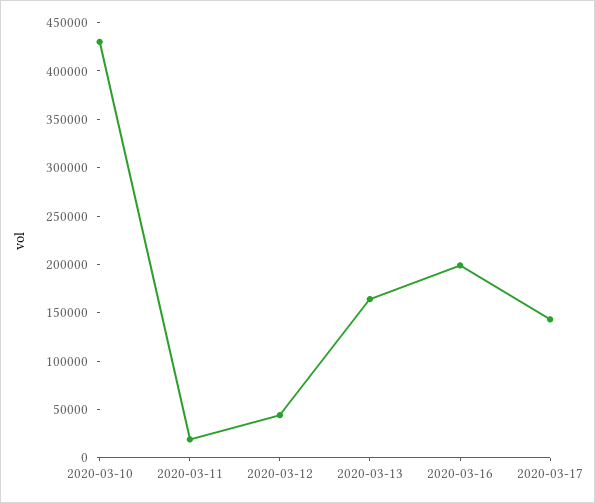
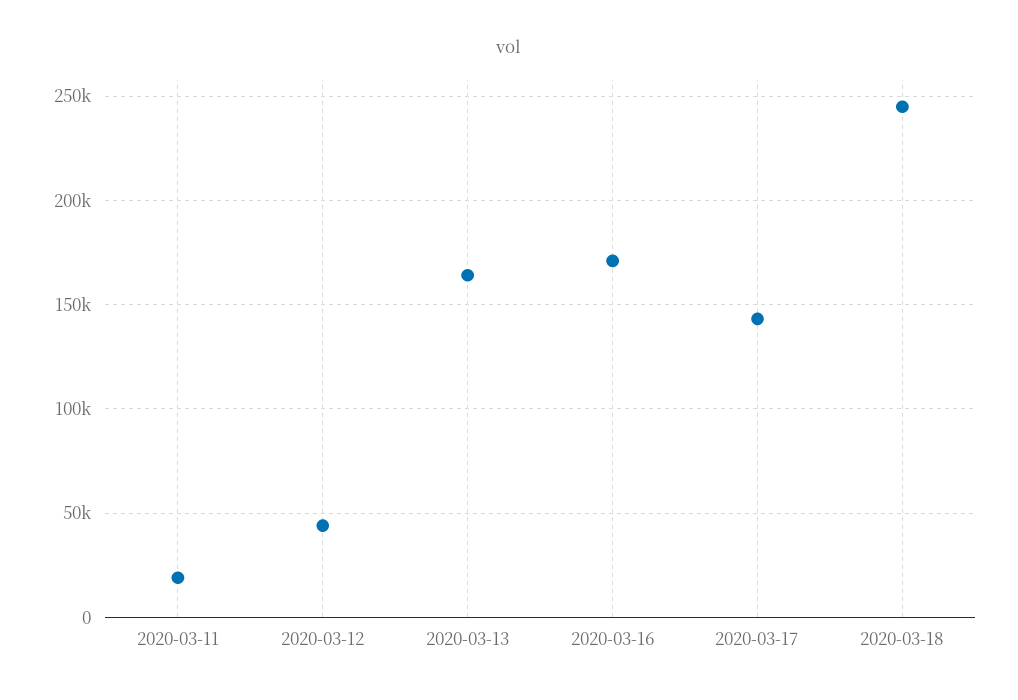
2020-03-10: 430000 -> none
2020-03-16: 200000 -> 170000
2020-03-18: none -> 245000

